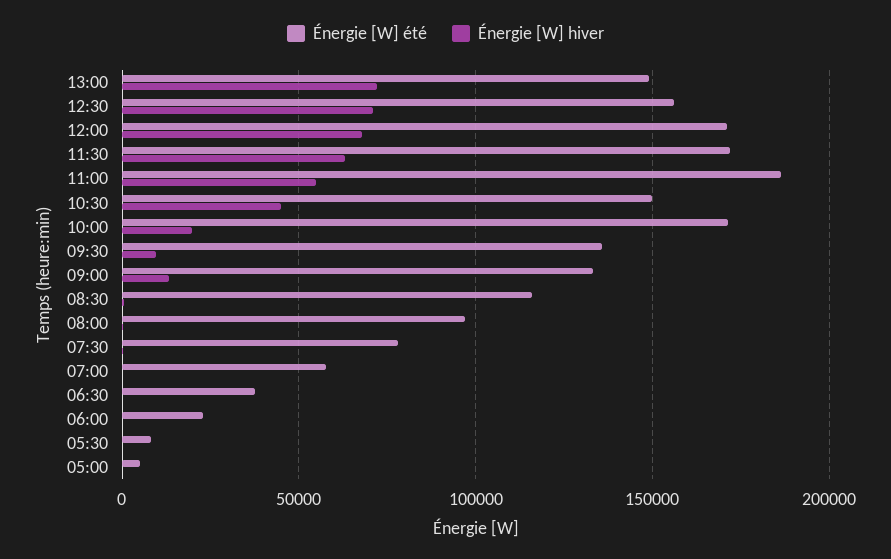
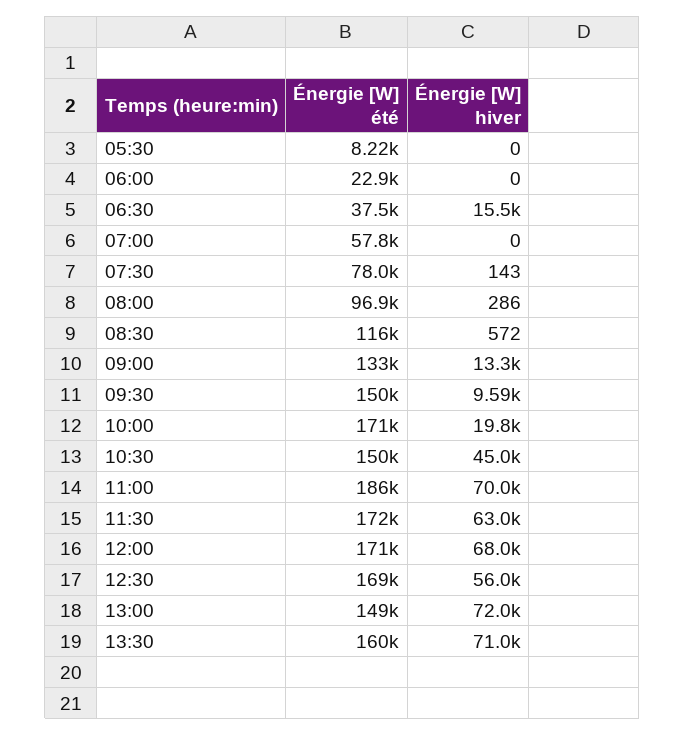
Énergie [W] été, 12:30: 155000 -> 169000
Énergie [W] hiver, 12:30: 70000 -> 56000
Énergie [W] hiver, 11:00: 55000 -> 70000
Énergie [W] été, 09:30: 135000 -> 150000
Énergie [W] hiver, 06:30: 0 -> 15500
Énergie [W] été, 05:00: 5000 -> none
Énergie [W] hiver, 05:00: 0 -> none
Énergie [W] été, 13:30: none -> 160000
Énergie [W] hiver, 13:30: none -> 71000

